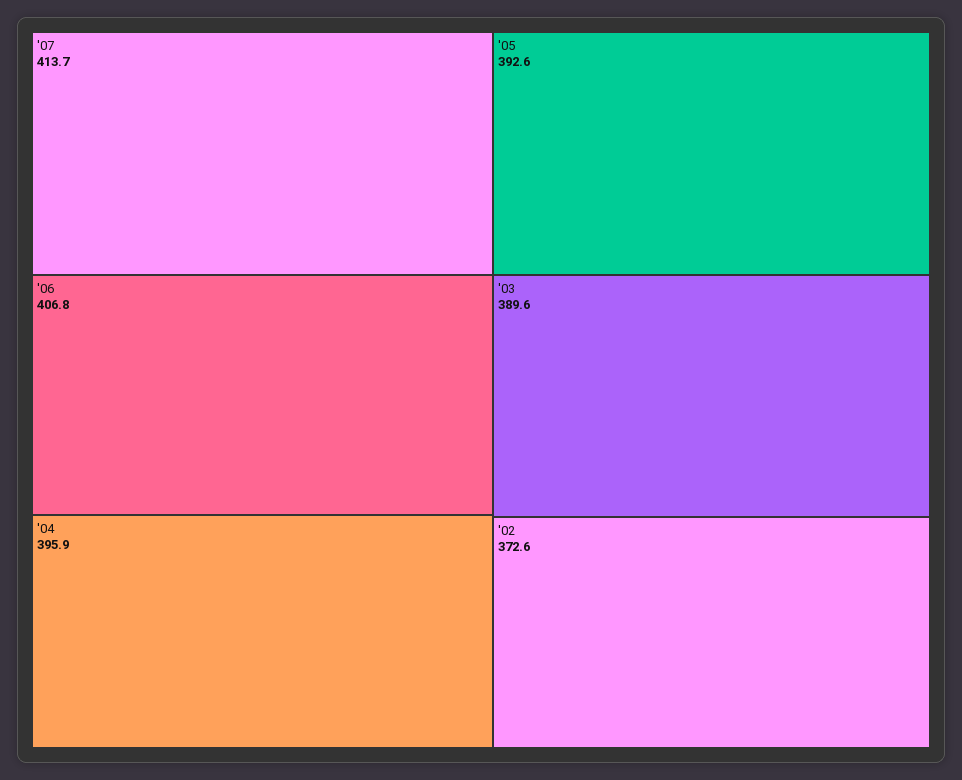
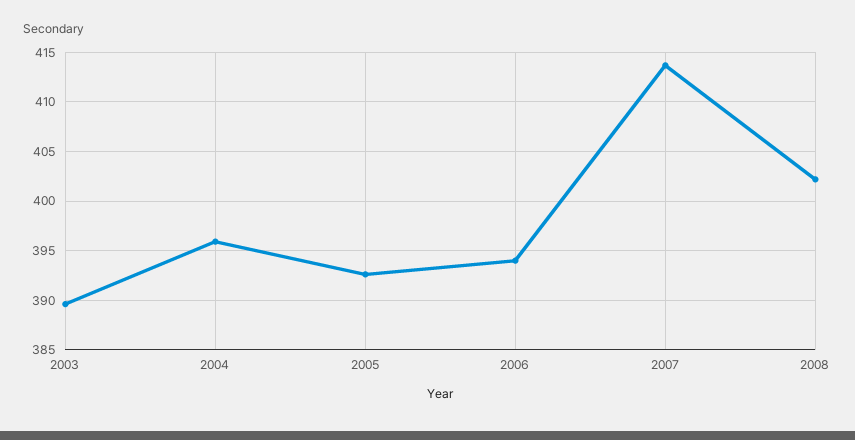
'06: 406.8 -> 394
'02: 372.6 -> none
2008: none -> 402

